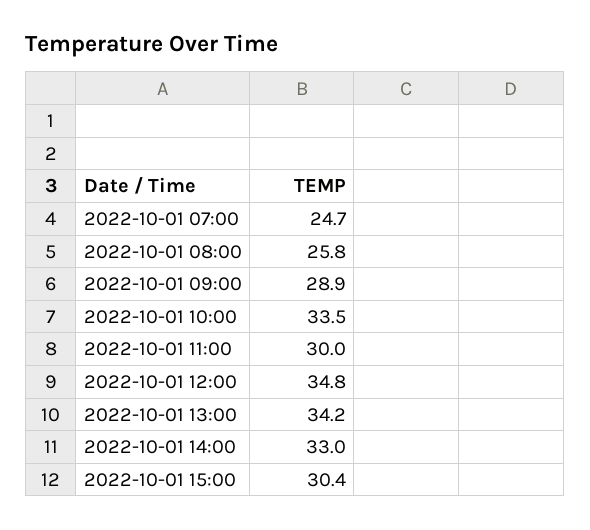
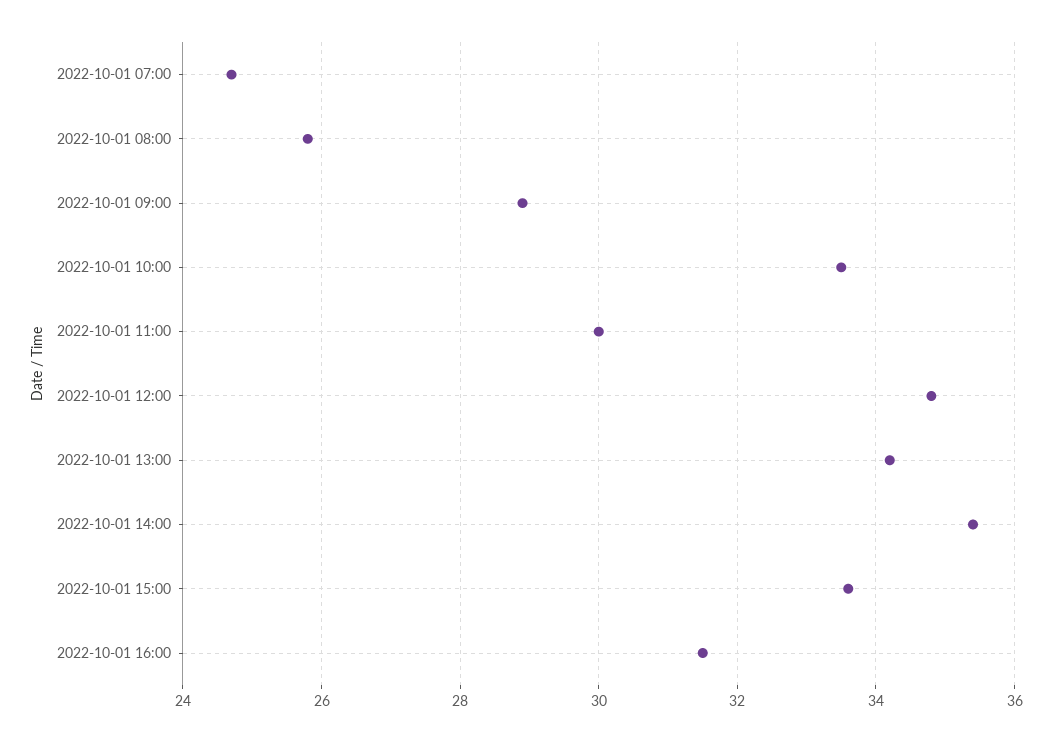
2022-10-01 14:00: 33 -> 35.5
2022-10-01 15:00: 30.4 -> 33.5
2022-10-01 16:00: none -> 31.5

